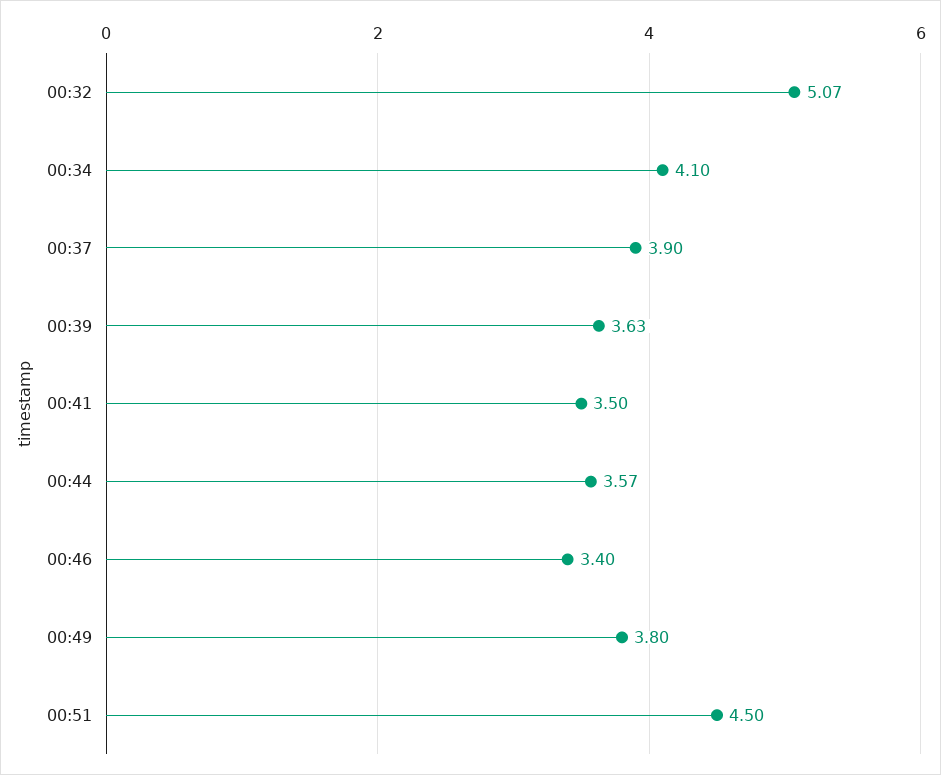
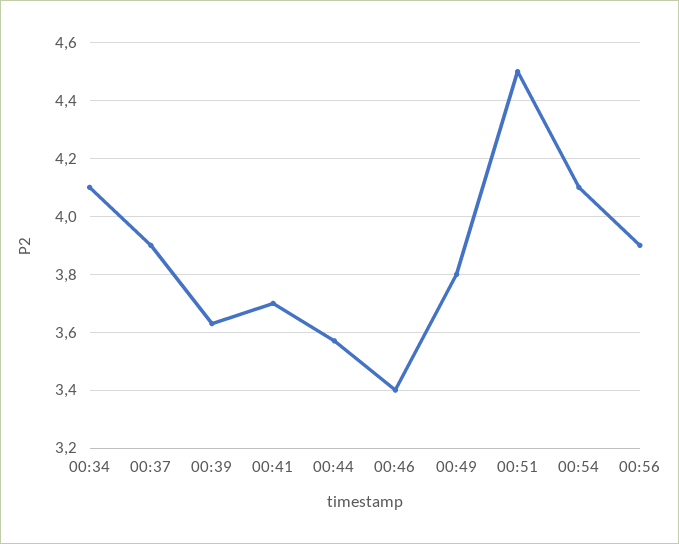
00:32: 5.07 -> none
00:41: 3.5 -> 3.7
00:54: none -> 4.1
00:56: none -> 3.9

